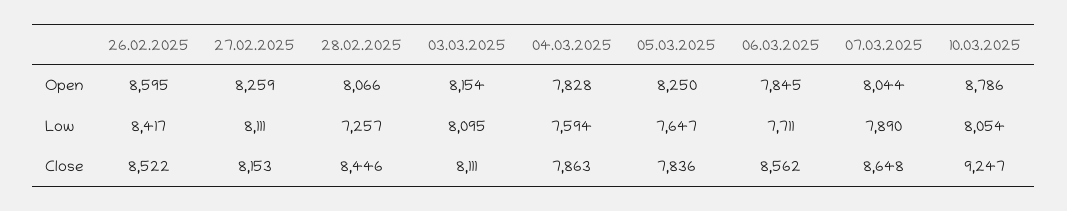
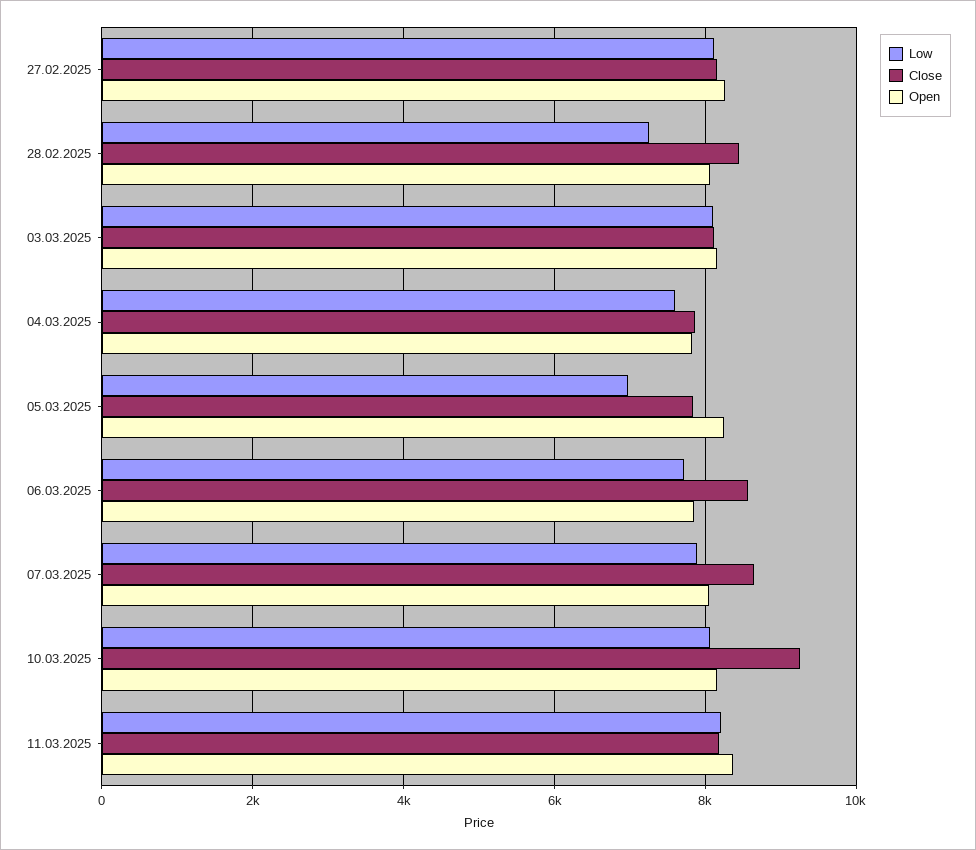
Open, 26.02.2025: 8595 -> none
Open, 10.03.2025: 8786 -> 8200
Low, 26.02.2025: 8417 -> none
Low, 05.03.2025: 7647 -> 7000
Close, 26.02.2025: 8522 -> none
Low, 11.03.2025: none -> 8200
Close, 11.03.2025: none -> 8200
Open, 11.03.2025: none -> 8400

